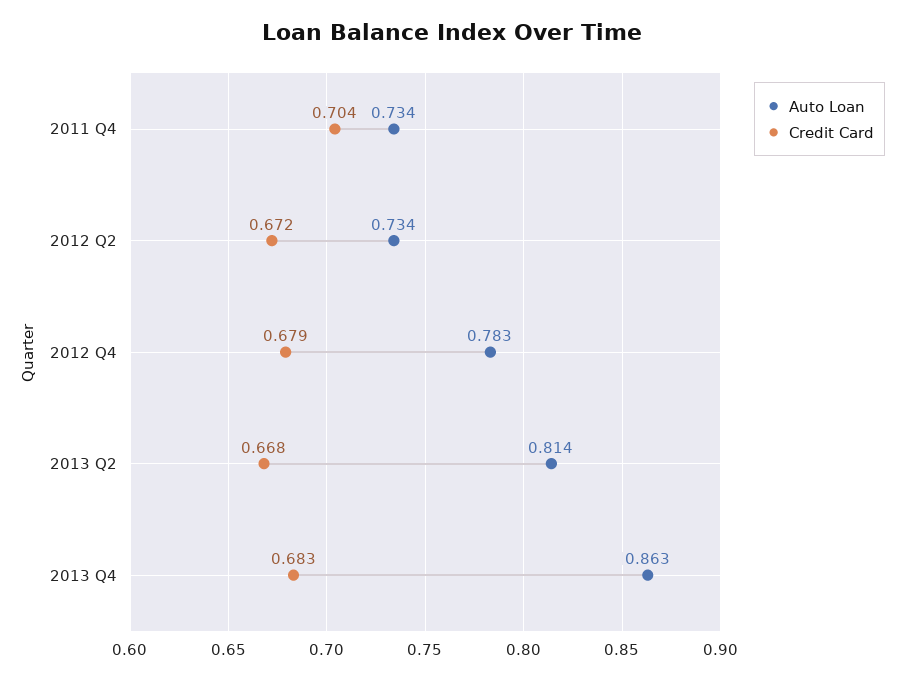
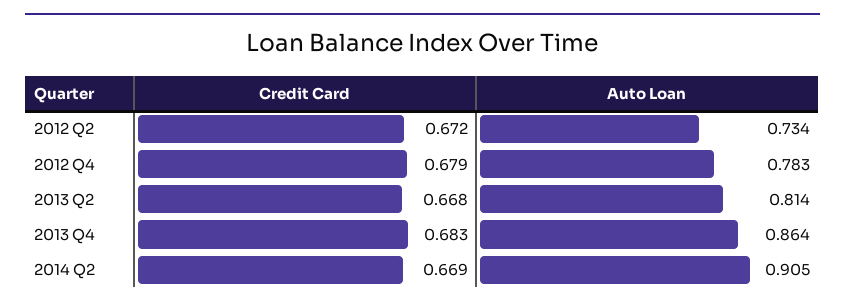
Auto Loan, 2011 Q4: 0.734 -> none
Credit Card, 2011 Q4: 0.704 -> none
Auto Loan, 2013 Q4: 0.863 -> 0.864
Credit Card, 2014 Q2: none -> 0.669
Auto Loan, 2014 Q2: none -> 0.905

